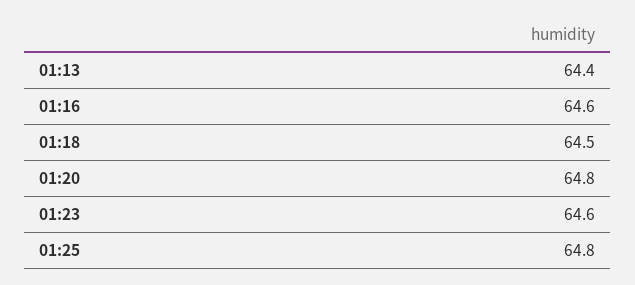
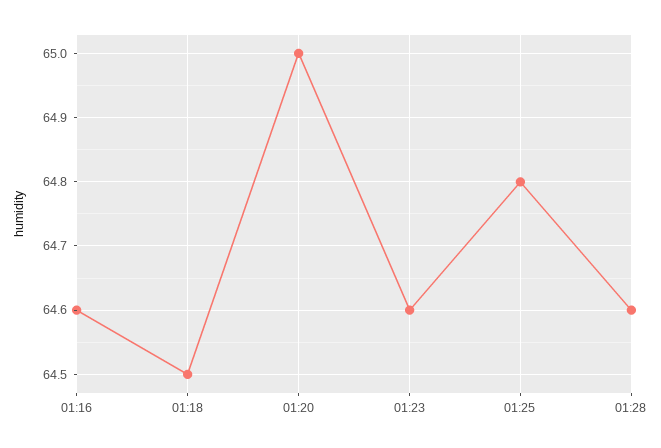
01:13: 64.4 -> none
01:20: 64.8 -> 65
01:28: none -> 64.6

